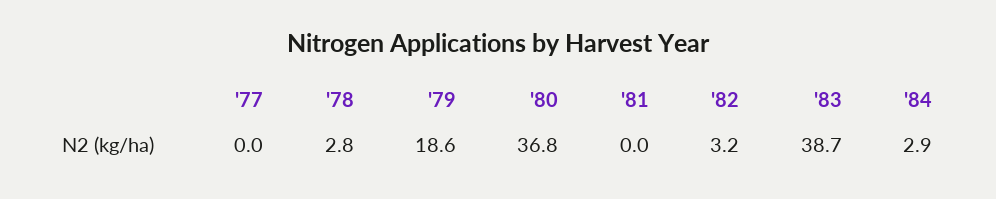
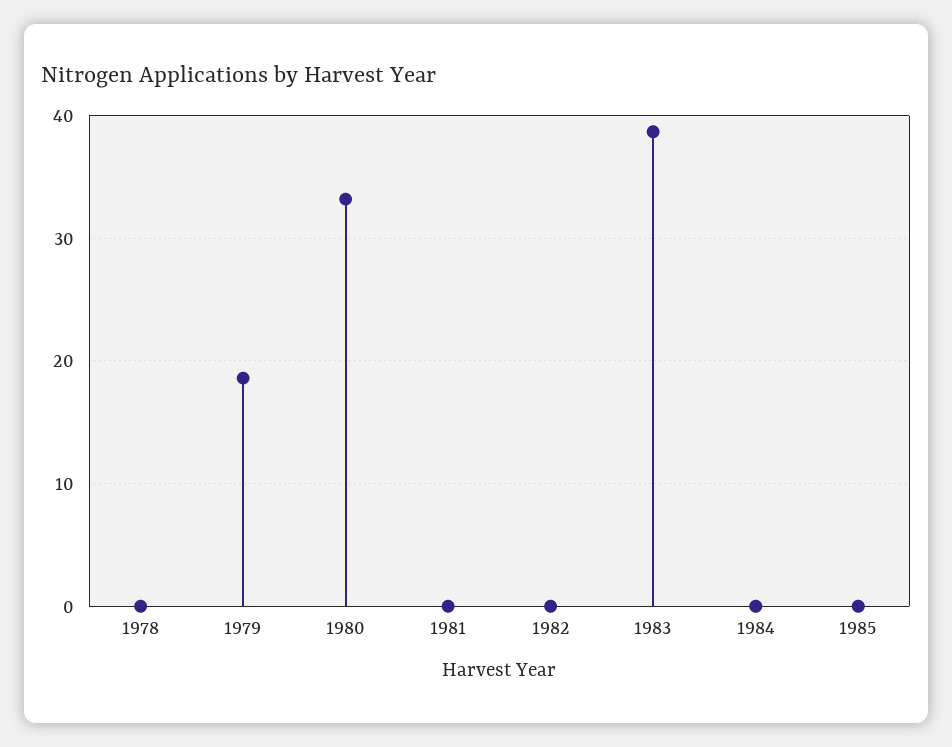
'77: 0 -> none
'78: 2.8 -> 0
'80: 36.8 -> 33
'82: 3.2 -> 0
'84: 2.9 -> 0
1985: none -> 0

